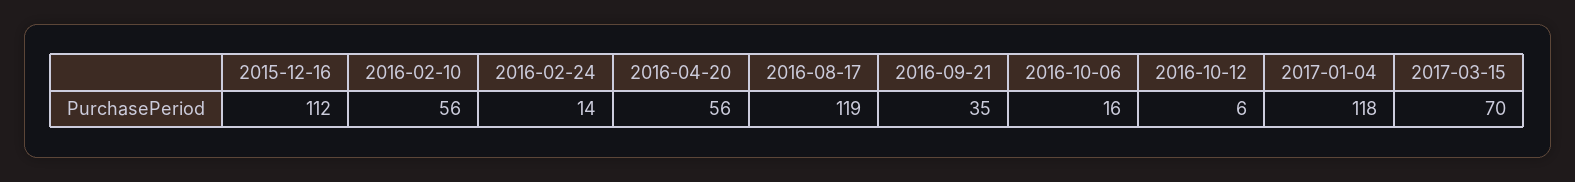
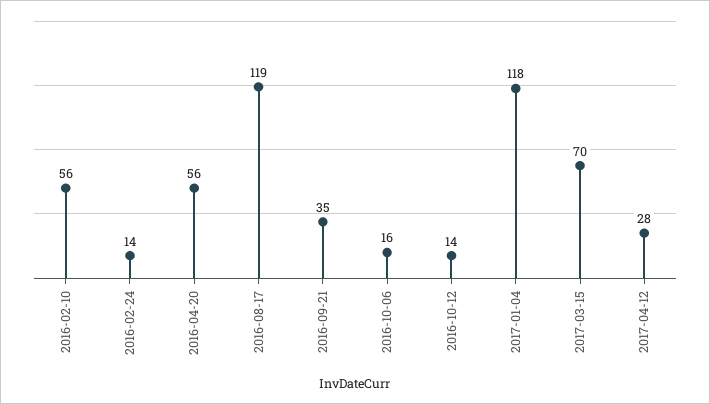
2015-12-16: 112 -> none
2016-10-12: 6 -> 14
2017-04-12: none -> 28

